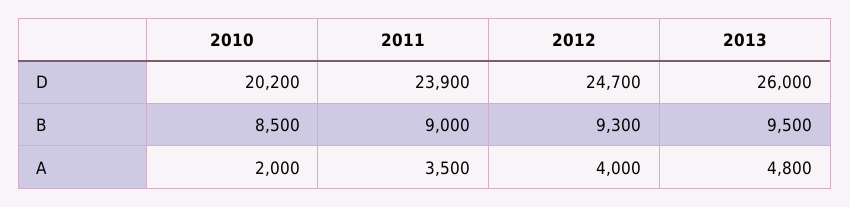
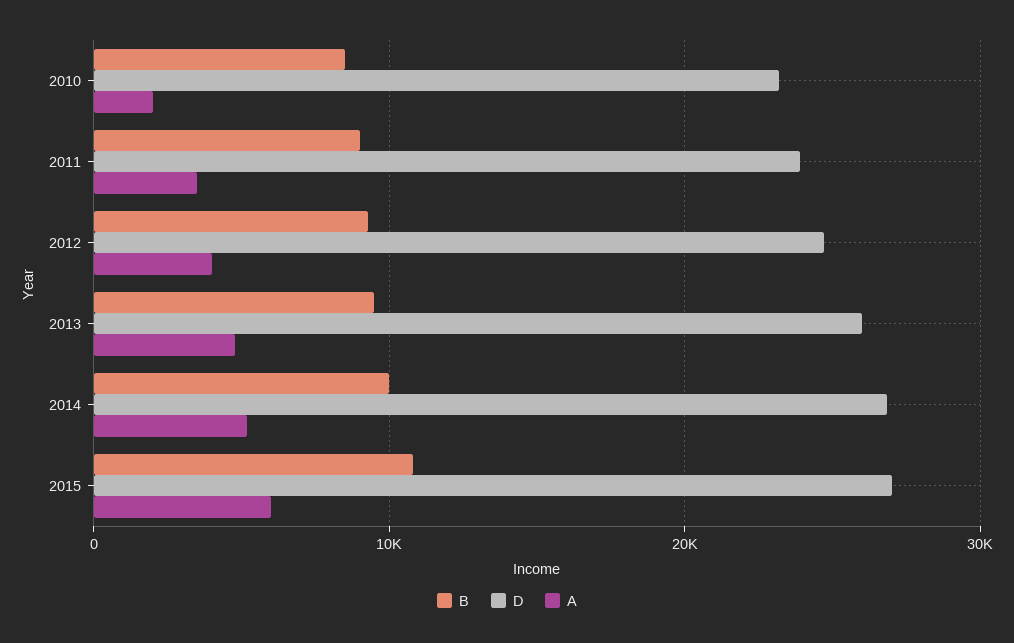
D, 2010: 20200 -> 23000
B, 2014: none -> 10000
D, 2014: none -> 27000
A, 2014: none -> 5000
B, 2015: none -> 11000
D, 2015: none -> 27000
A, 2015: none -> 6000

